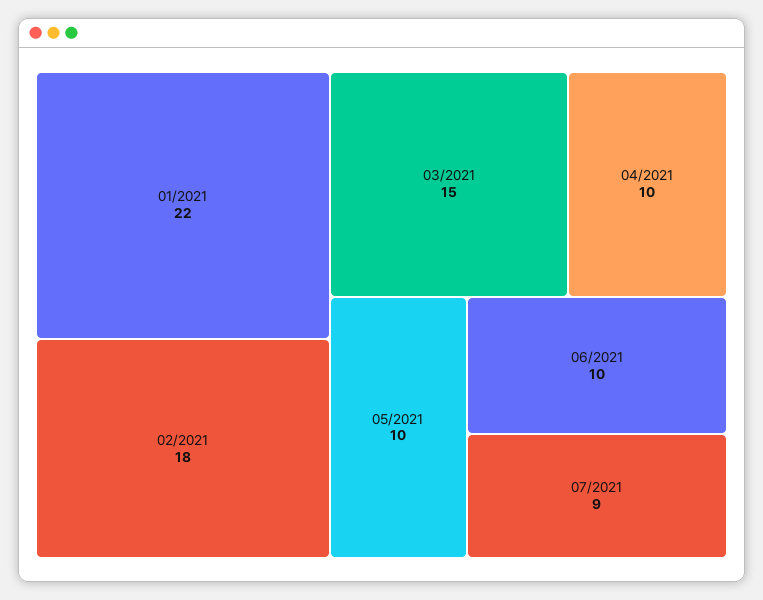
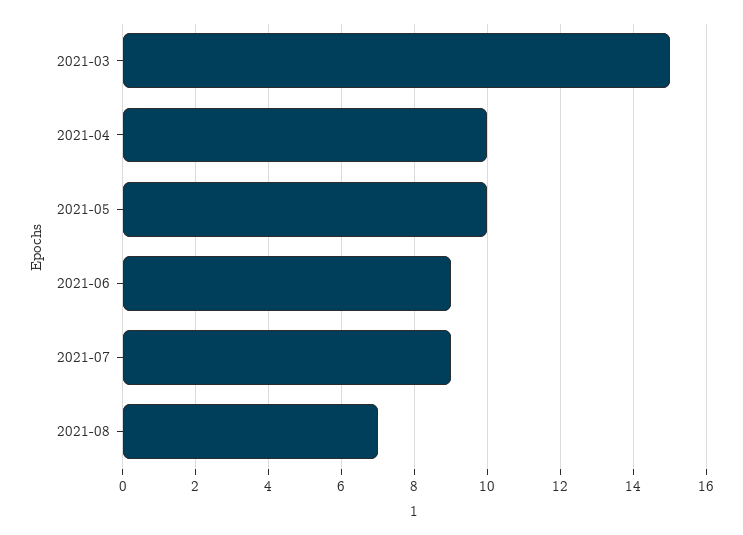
01/2021: 22 -> none
02/2021: 18 -> none
06/2021: 10 -> 9
2021-08: none -> 7

